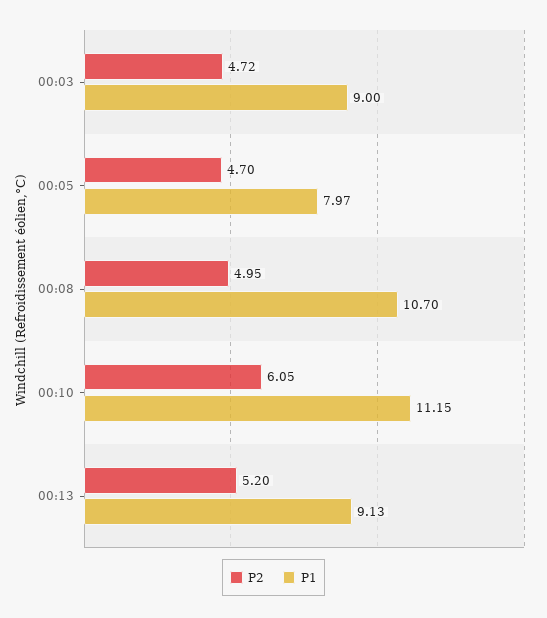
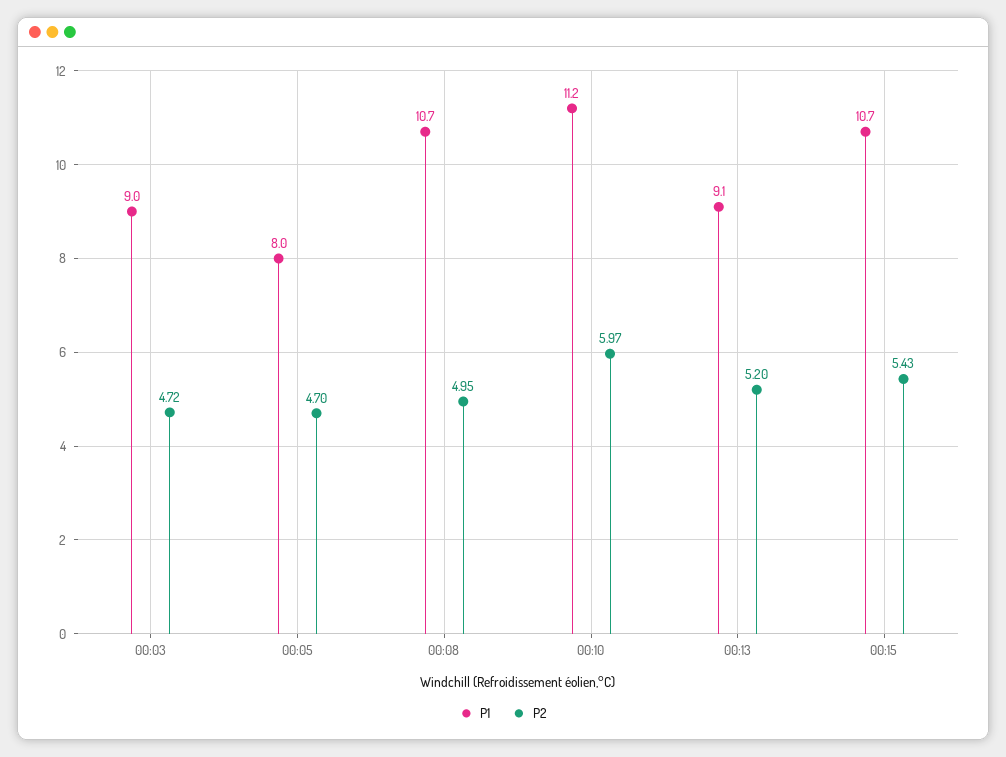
P2, 00:10: 6.05 -> 5.97
P1, 00:15: none -> 10.7
P2, 00:15: none -> 5.43

